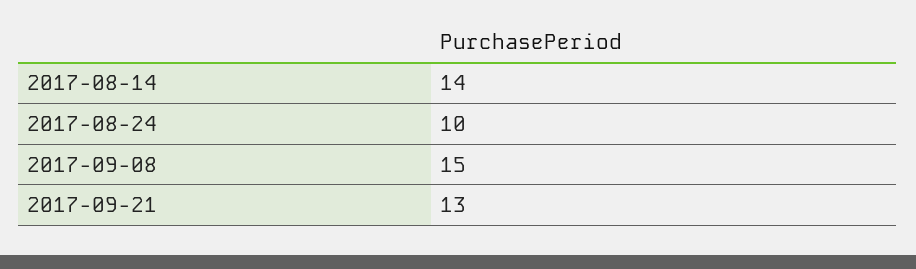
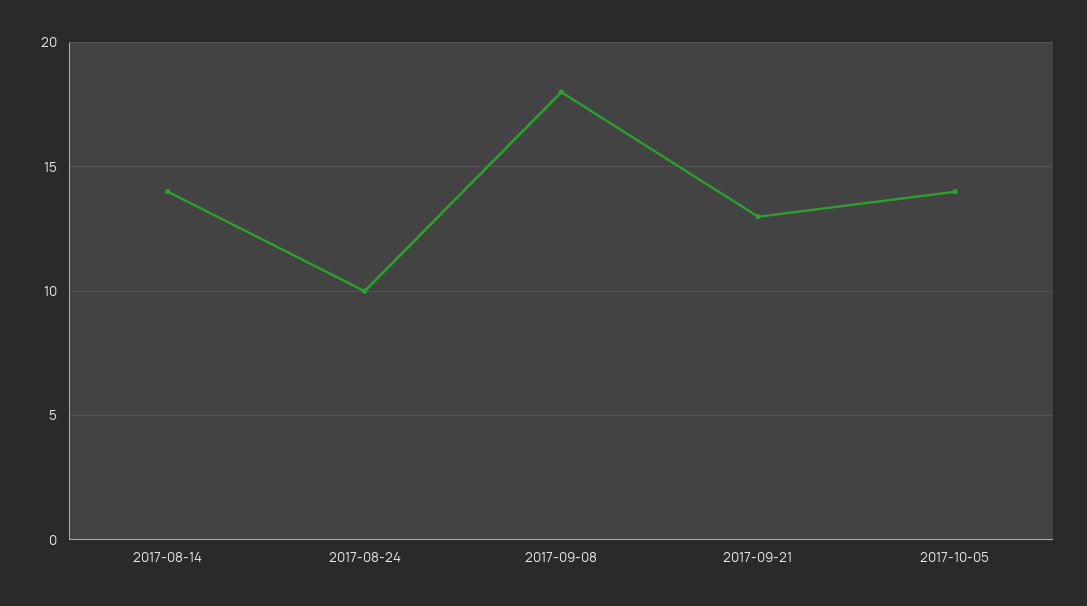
2017-09-08: 15 -> 18
2017-10-05: none -> 14

